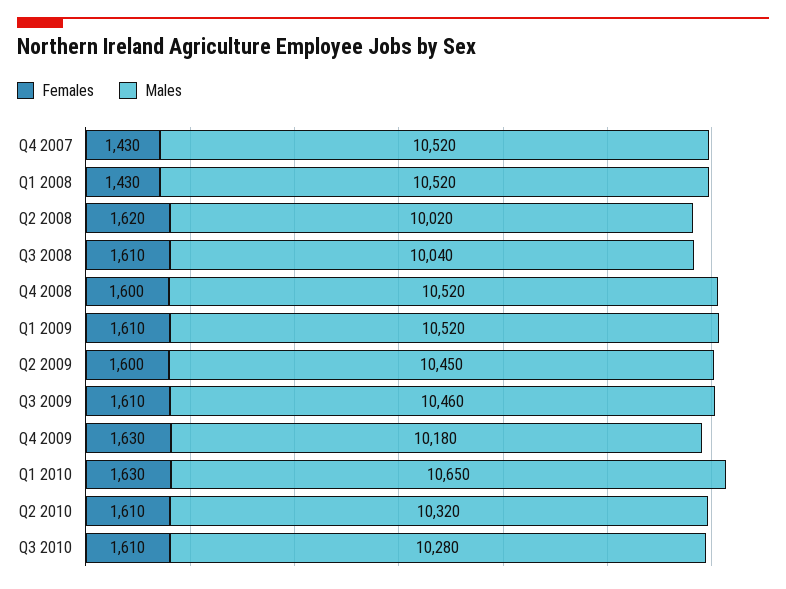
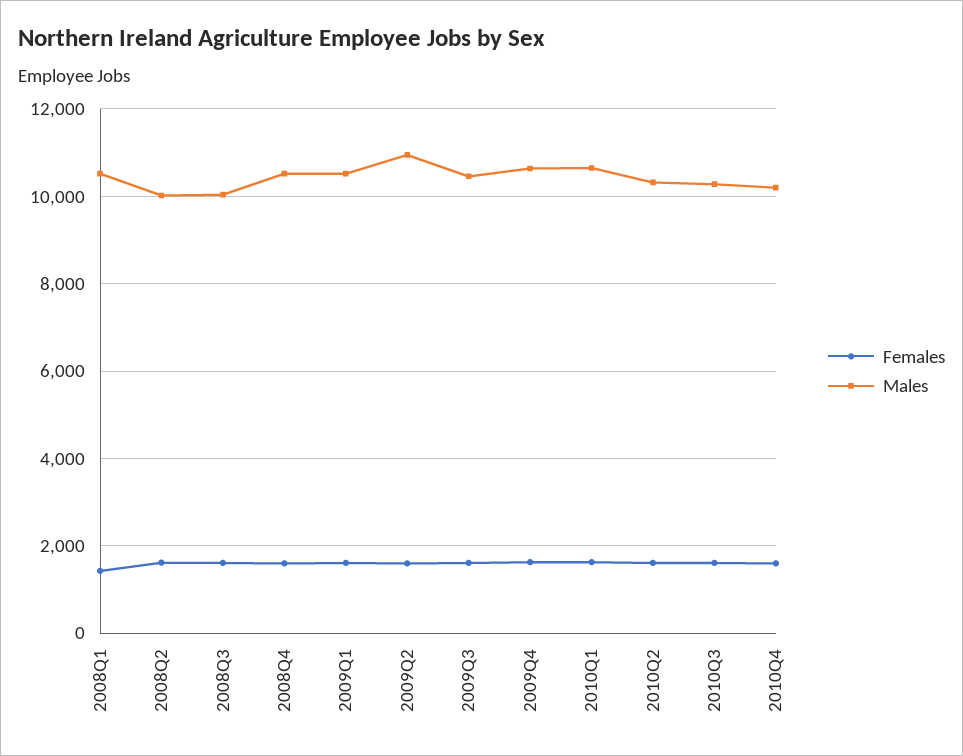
Females, Q4 2007: 1430 -> none
Males, Q4 2007: 10520 -> none
Males, Q2 2009: 10450 -> 11000
Males, Q4 2009: 10180 -> 10600
Females, 2010Q4: none -> 1600
Males, 2010Q4: none -> 10200

